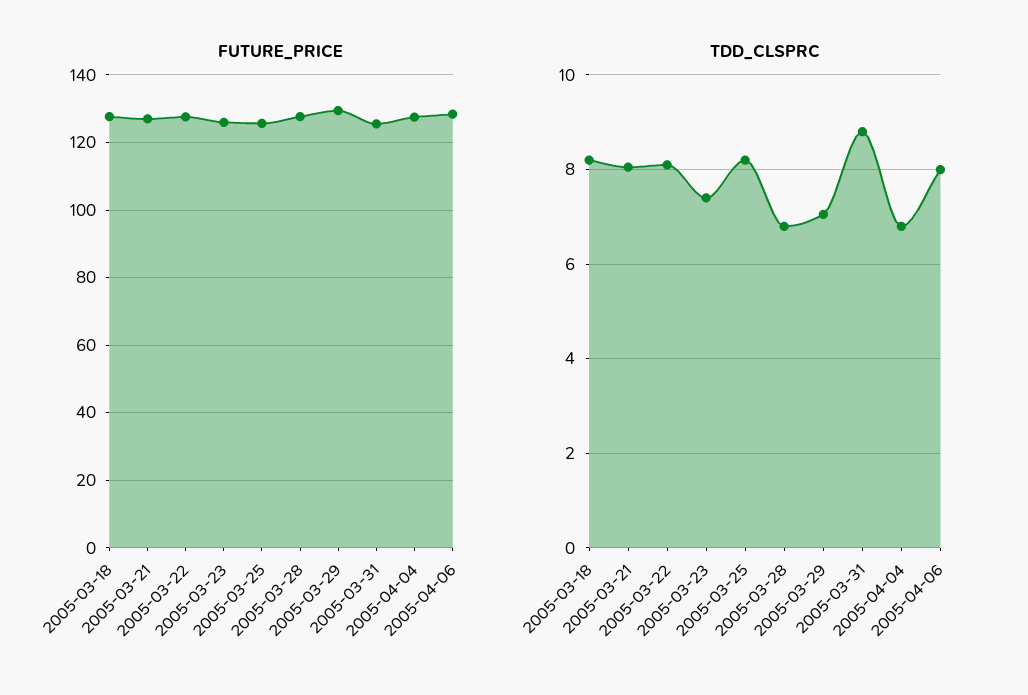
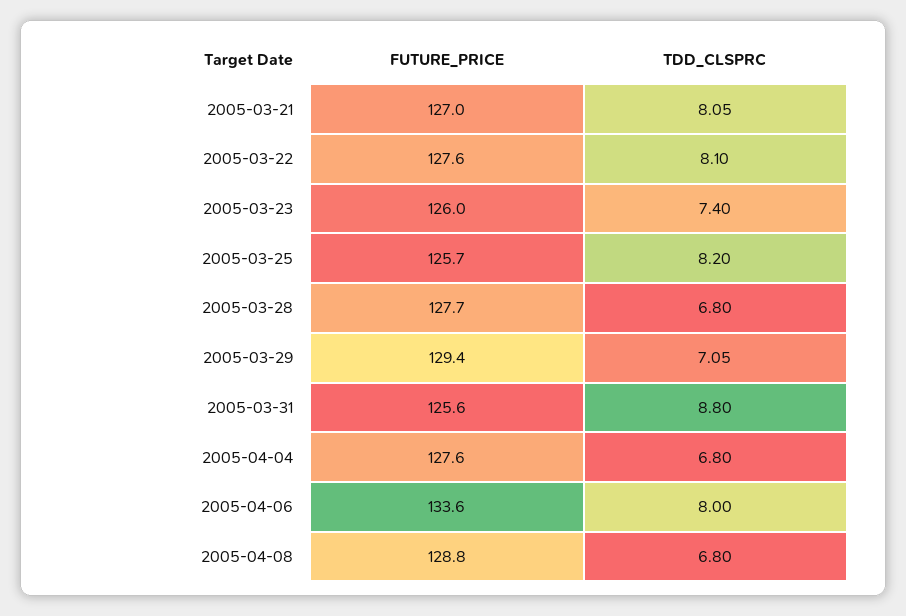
FUTURE_PRICE, 2005-03-18: 128 -> none
FUTURE_PRICE, 2005-04-06: 128 -> 133.6
TDD_CLSPRC, 2005-03-18: 8.2 -> none
FUTURE_PRICE, 2005-04-08: none -> 128.8
TDD_CLSPRC, 2005-04-08: none -> 6.8

